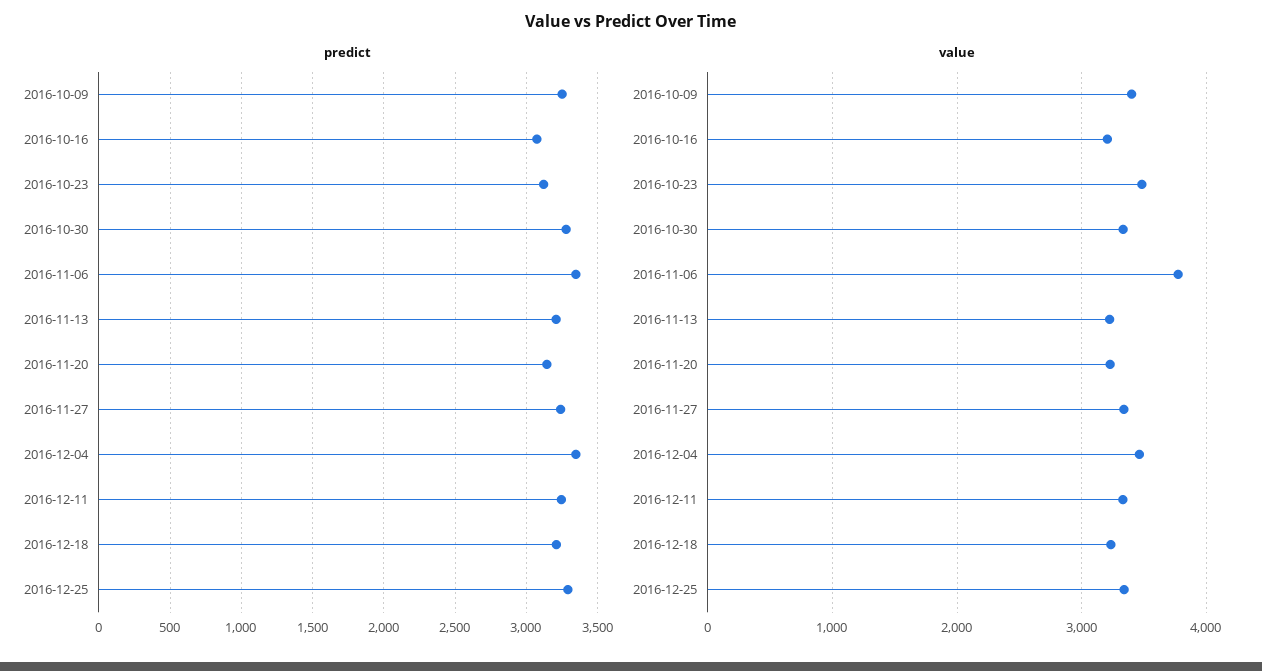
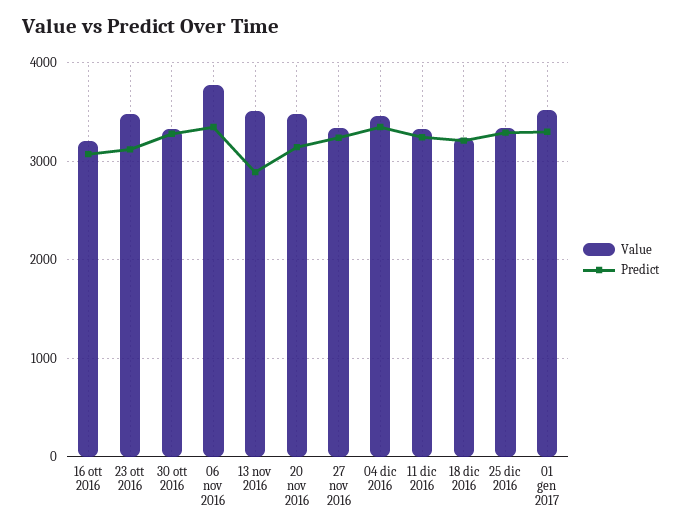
predict, 2016-10-09: 3250 -> none
predict, 2016-11-13: 3200 -> 2900
value, 2016-10-09: 3400 -> none
value, 2016-11-13: 3200 -> 3500
value, 2016-11-20: 3200 -> 3500
value, 01 gen 2017: none -> 3500
predict, 01 gen 2017: none -> 3300

